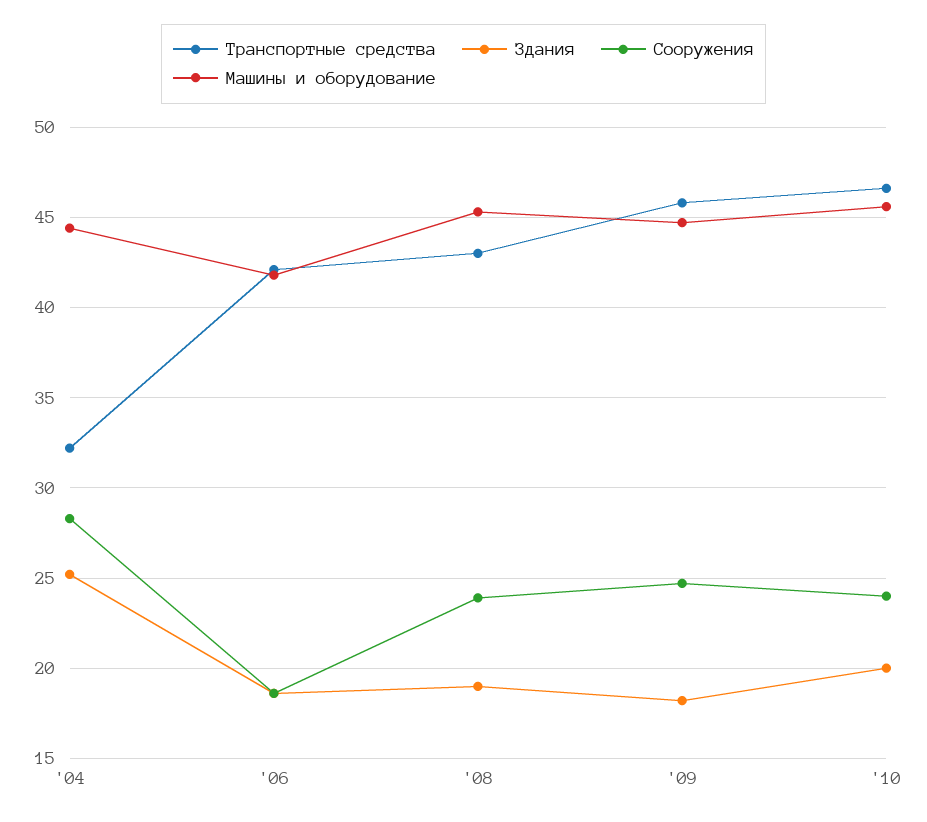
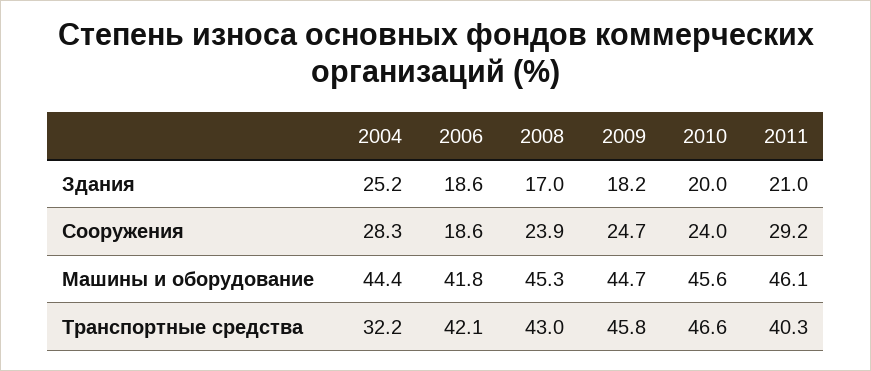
Здания, '08: 19 -> 17
Здания, 2011: none -> 21
Сооружения, 2011: none -> 29.2
Машины и оборудование, 2011: none -> 46.1
Транспортные средства, 2011: none -> 40.3

